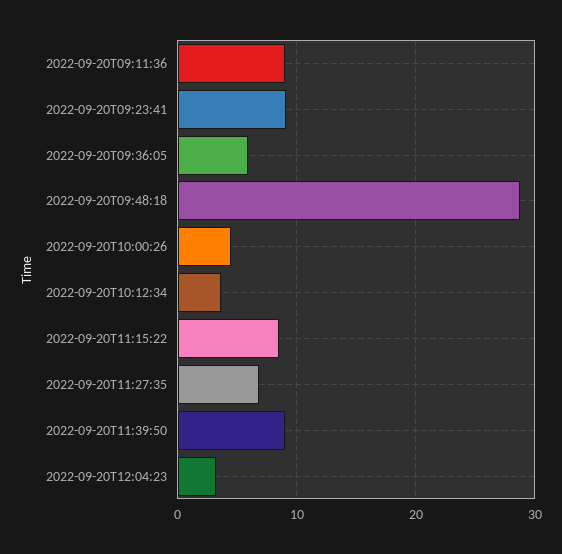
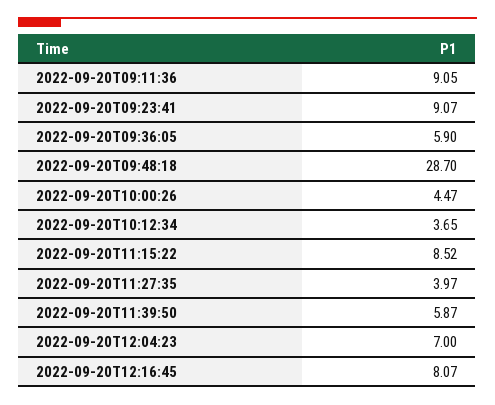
2022-09-20T11:27:35: 7 -> 3.97
2022-09-20T11:39:50: 9 -> 5.87
2022-09-20T12:04:23: 3 -> 7
2022-09-20T12:16:45: none -> 8.07

